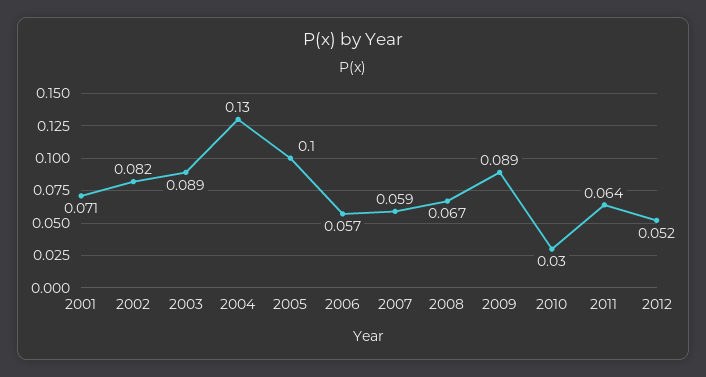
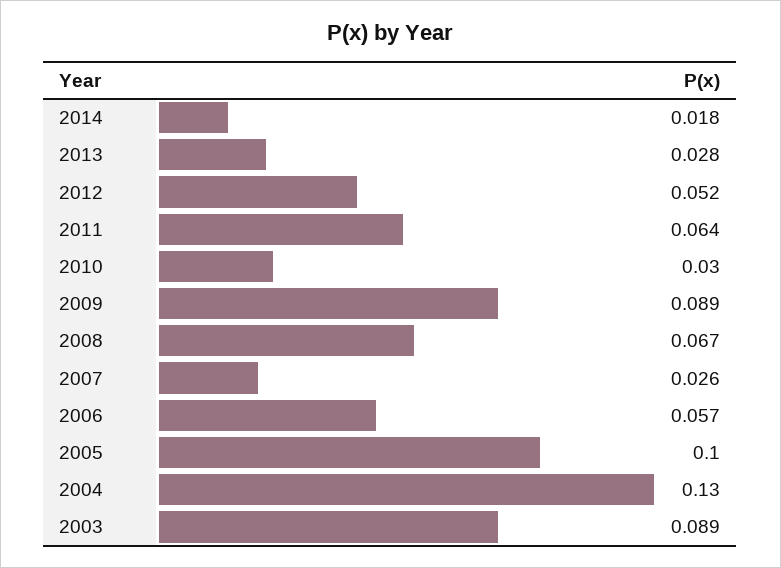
2001: 0.071 -> none
2002: 0.082 -> none
2007: 0.059 -> 0.026
2014: none -> 0.018
2013: none -> 0.028

